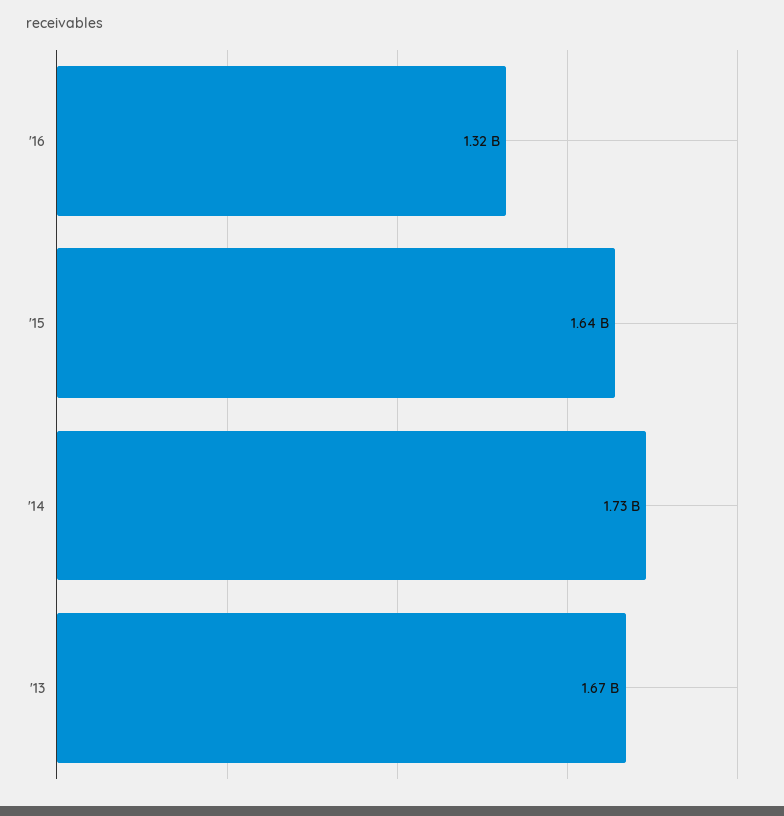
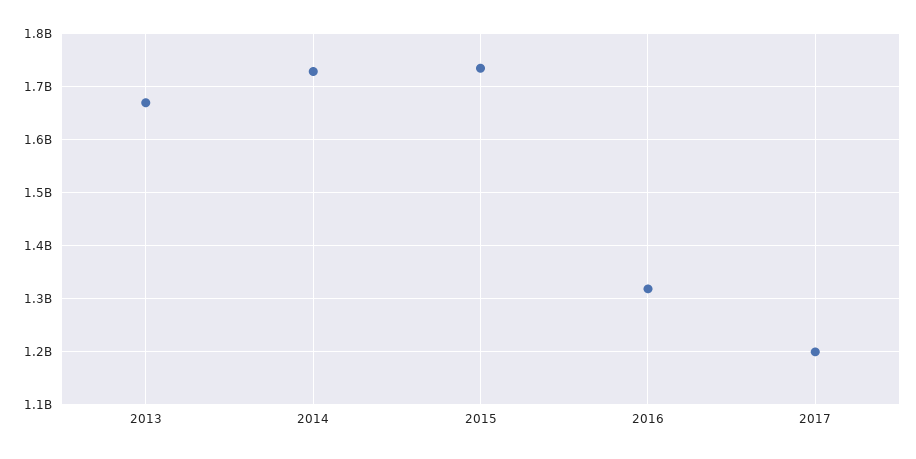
'15: 1640000000 -> 1740000000
2017: none -> 1200000000

